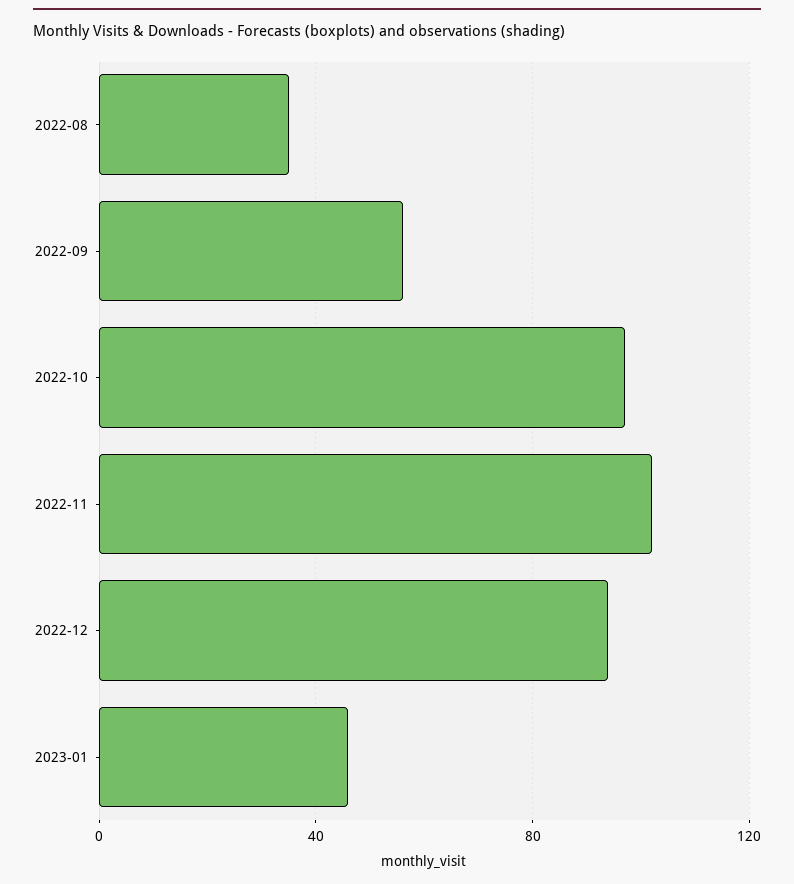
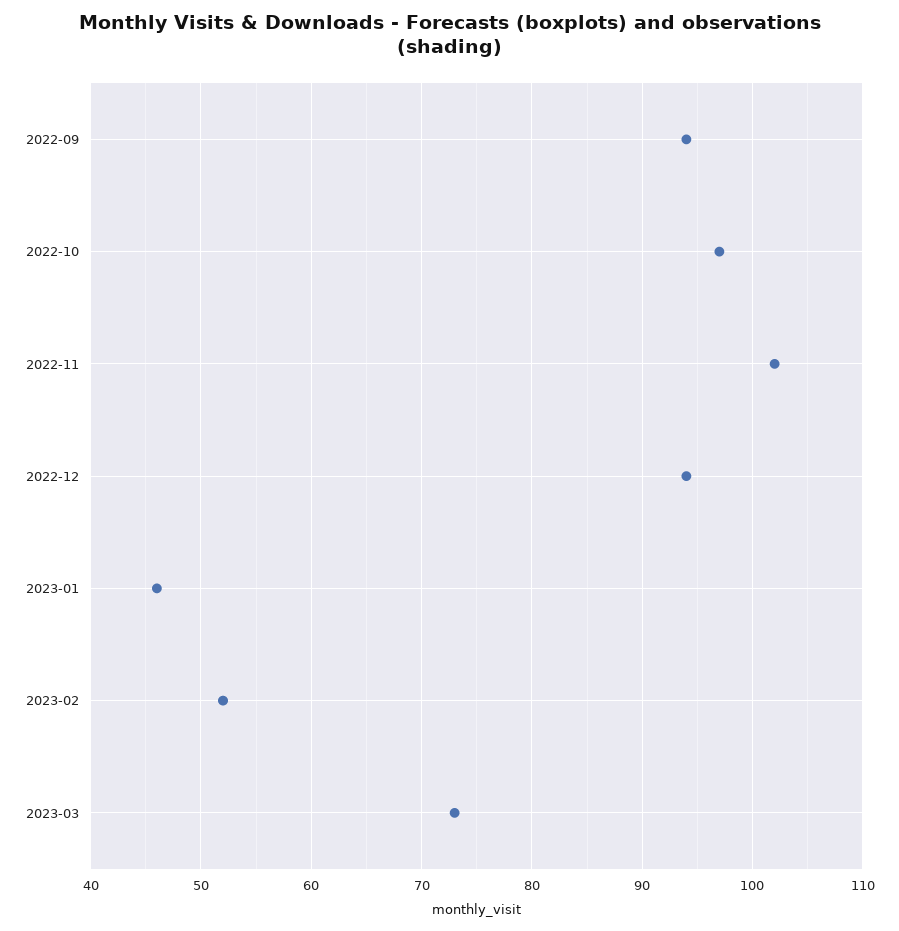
2022-08: 35 -> none
2022-09: 55 -> 94
2023-02: none -> 52
2023-03: none -> 73

